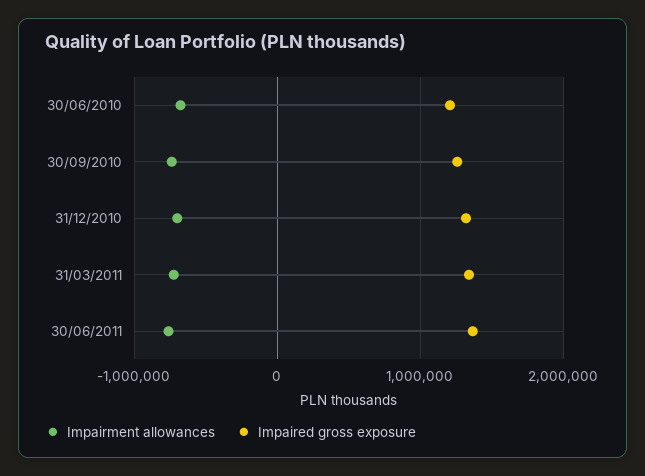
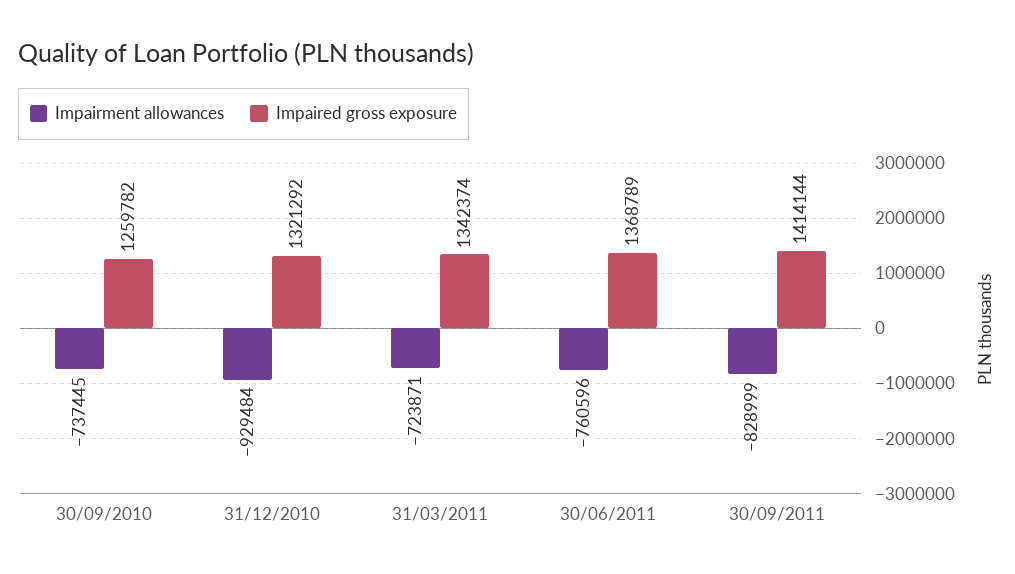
Impairment allowances, 30/06/2010: -700000 -> none
Impaired gross exposure, 30/06/2010: 1200000 -> none
Impairment allowances, 31/12/2010: -700000 -> -929484
Impairment allowances, 30/09/2011: none -> -828999
Impaired gross exposure, 30/09/2011: none -> 1414144

